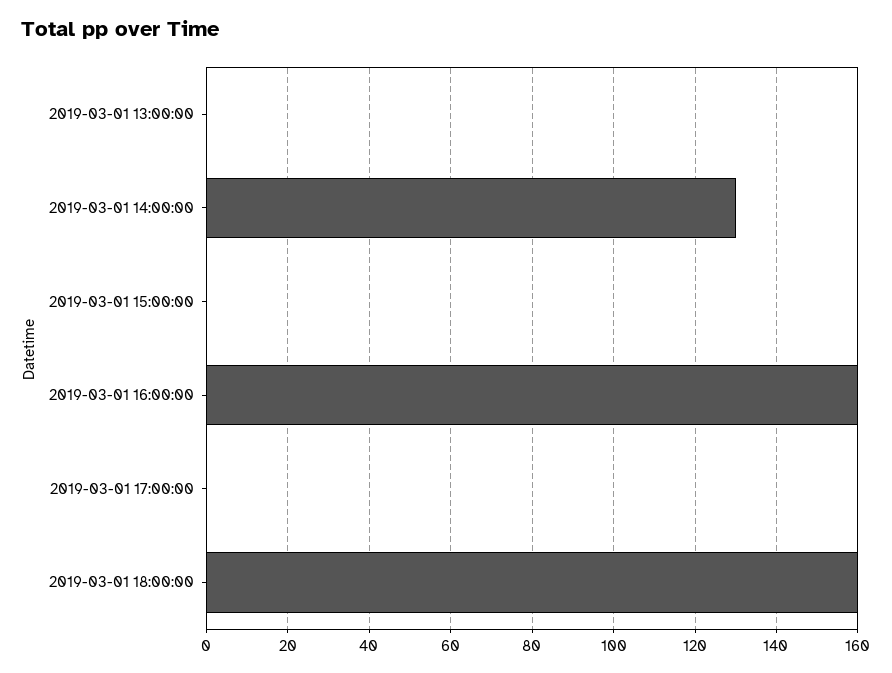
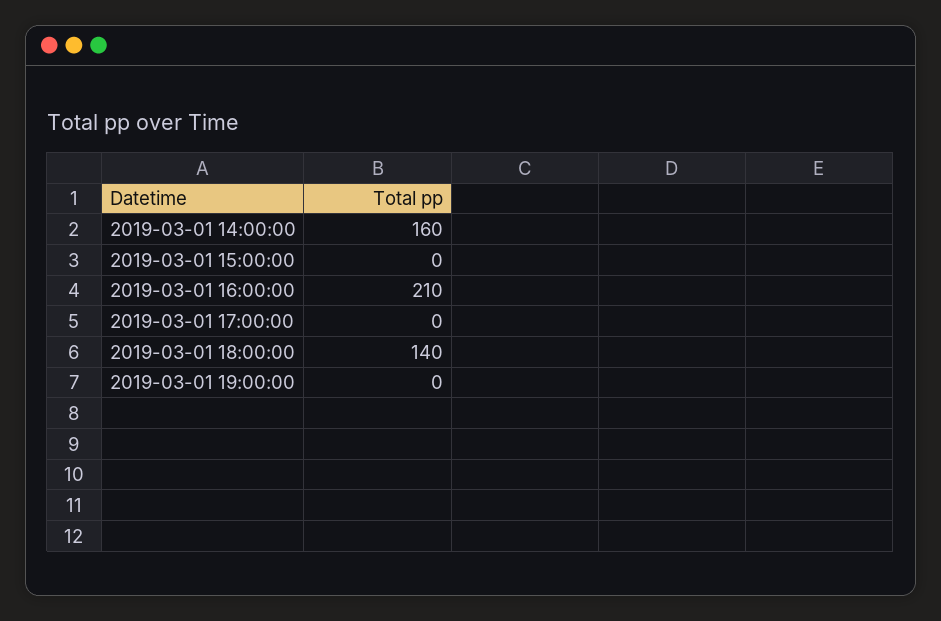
2019-03-01 13:00:00: 0 -> none
2019-03-01 14:00:00: 130 -> 160
2019-03-01 16:00:00: 160 -> 210
2019-03-01 18:00:00: 160 -> 140
2019-03-01 19:00:00: none -> 0

